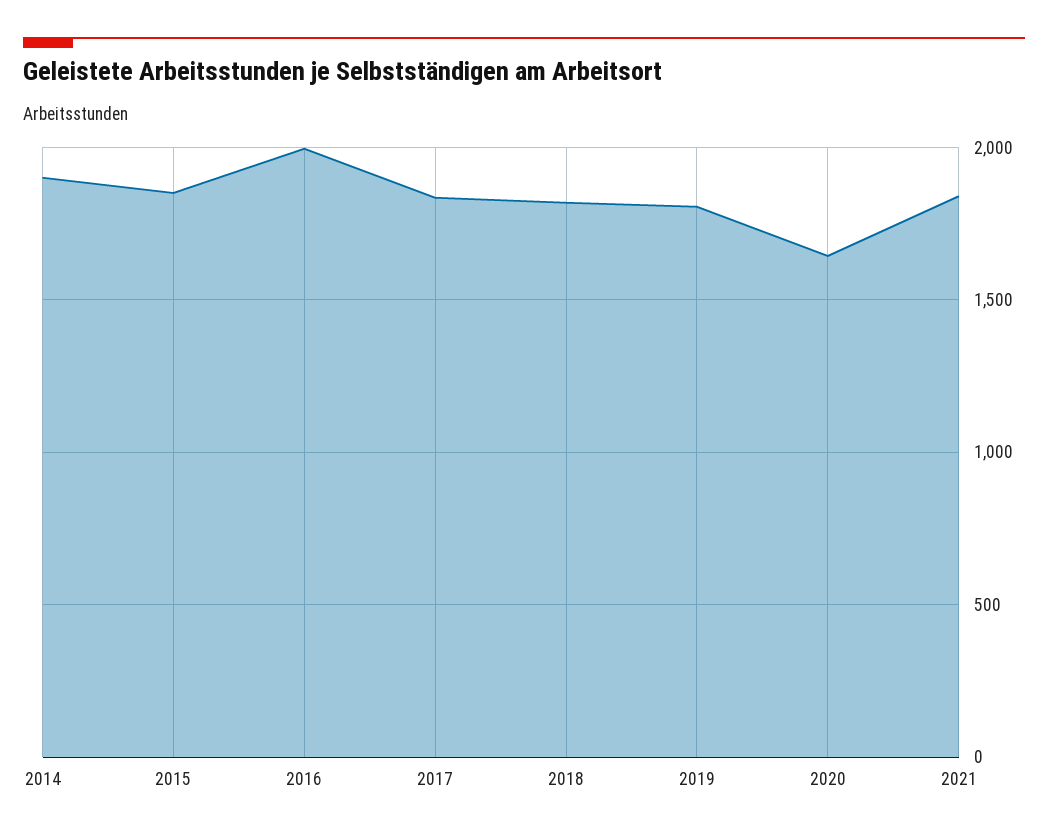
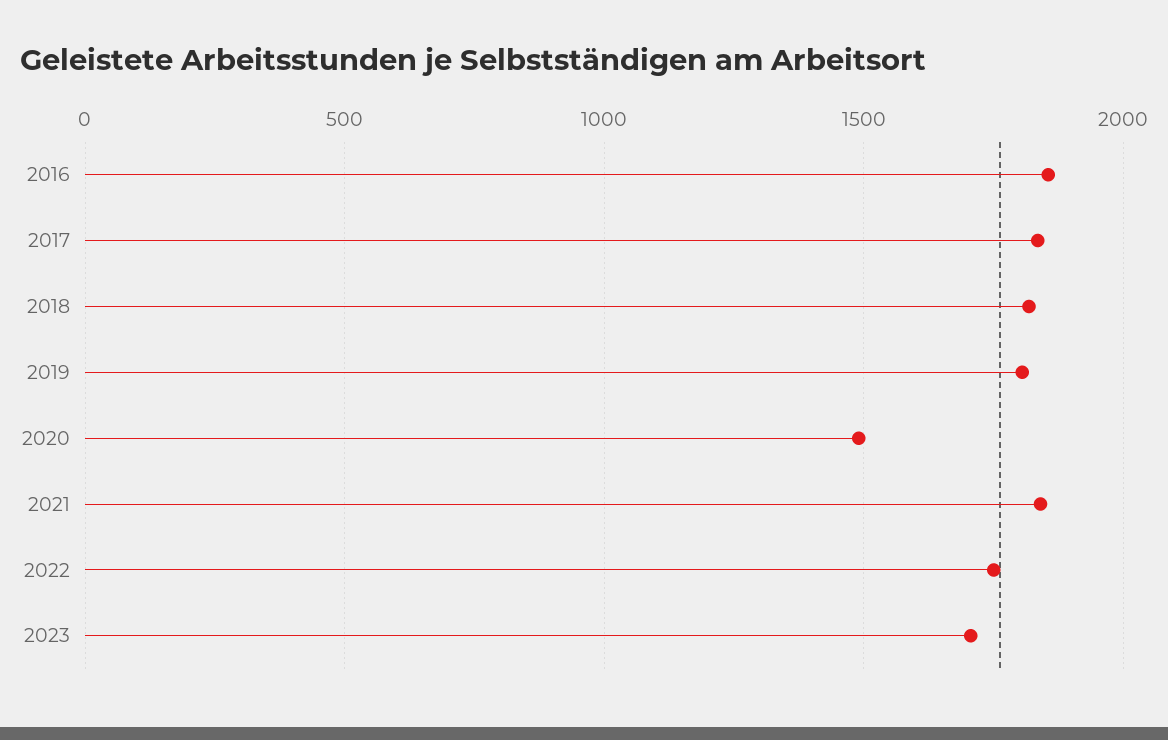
2014: 1900 -> none
2015: 1850 -> none
2016: 2000 -> 1850
2020: 1650 -> 1500
2022: none -> 1750
2023: none -> 1700

